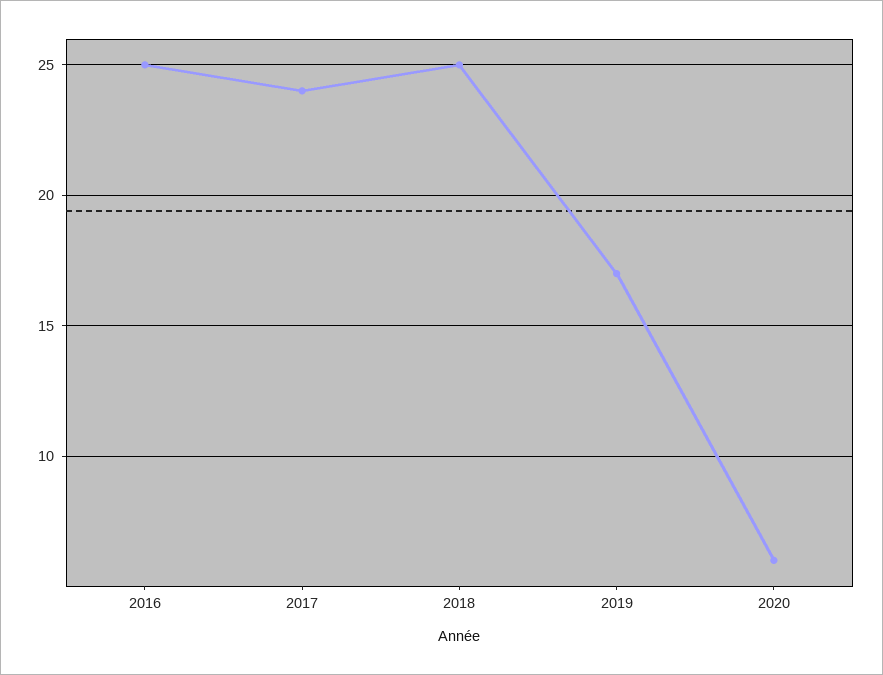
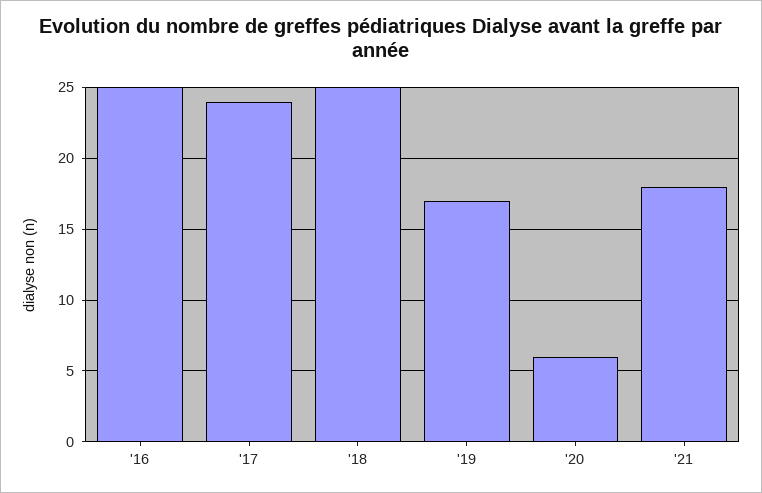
'21: none -> 18

